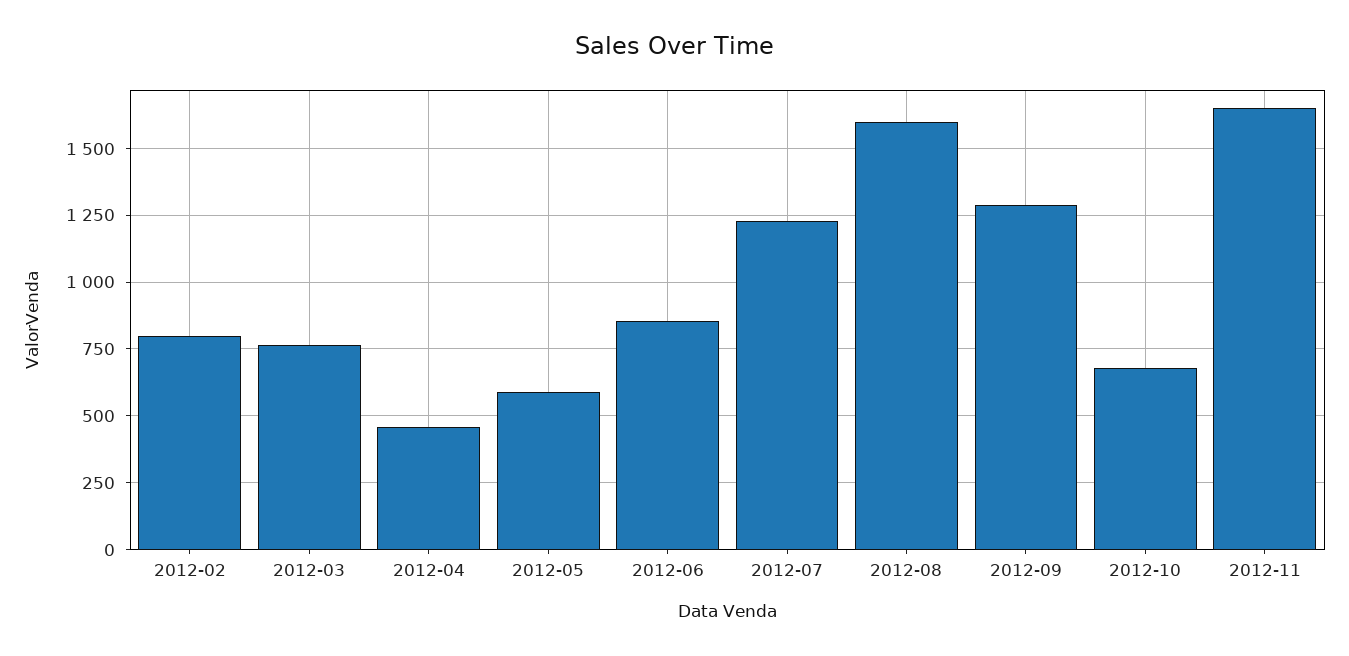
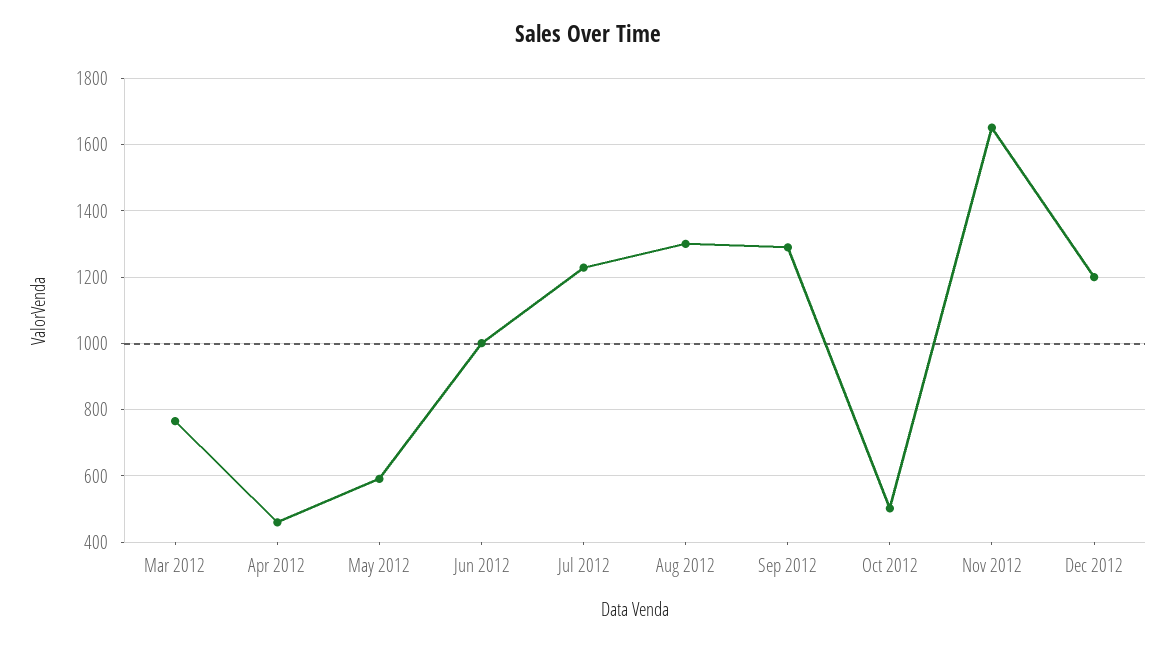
2012-02: 800 -> none
2012-06: 850 -> 1000
2012-08: 1600 -> 1300
2012-10: 675 -> 500
Dec 2012: none -> 1200

